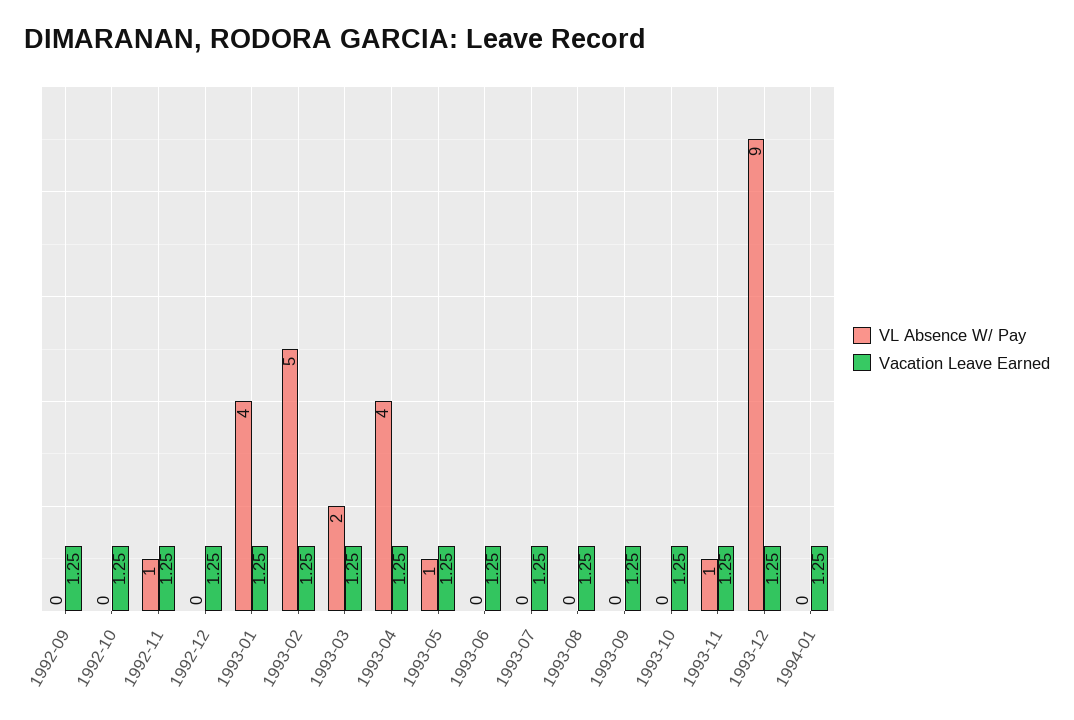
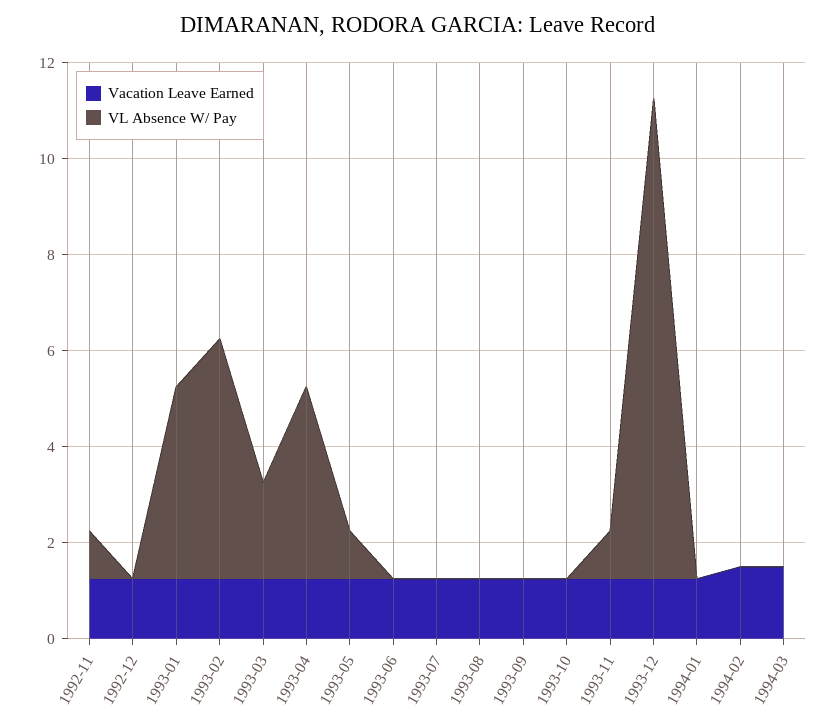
VL Absence W/ Pay, 1992-09: 0 -> none
Vacation Leave Earned, 1992-09: 1.25 -> none
VL Absence W/ Pay, 1992-10: 0 -> none
Vacation Leave Earned, 1992-10: 1.25 -> none
VL Absence W/ Pay, 1993-12: 9 -> 10
Vacation Leave Earned, 1994-02: none -> 1.5
VL Absence W/ Pay, 1994-02: none -> 0
Vacation Leave Earned, 1994-03: none -> 1.5
VL Absence W/ Pay, 1994-03: none -> 0

